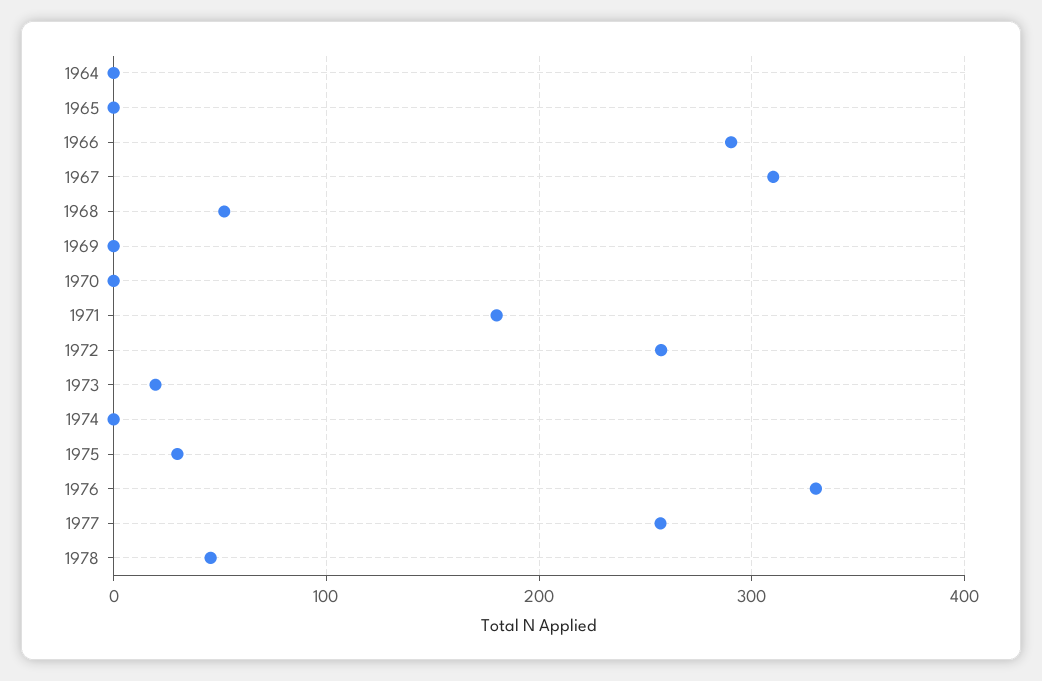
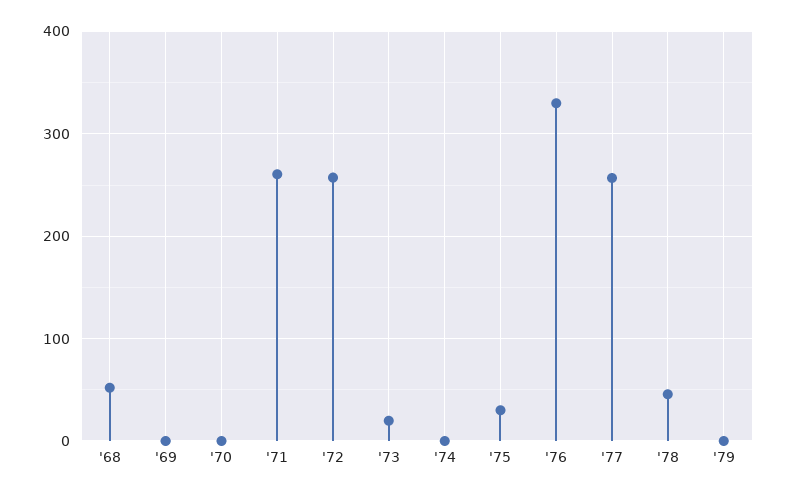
1964: 0 -> none
1965: 0 -> none
1966: 290 -> none
1967: 310 -> none
1971: 180 -> 260
'79: none -> 0

